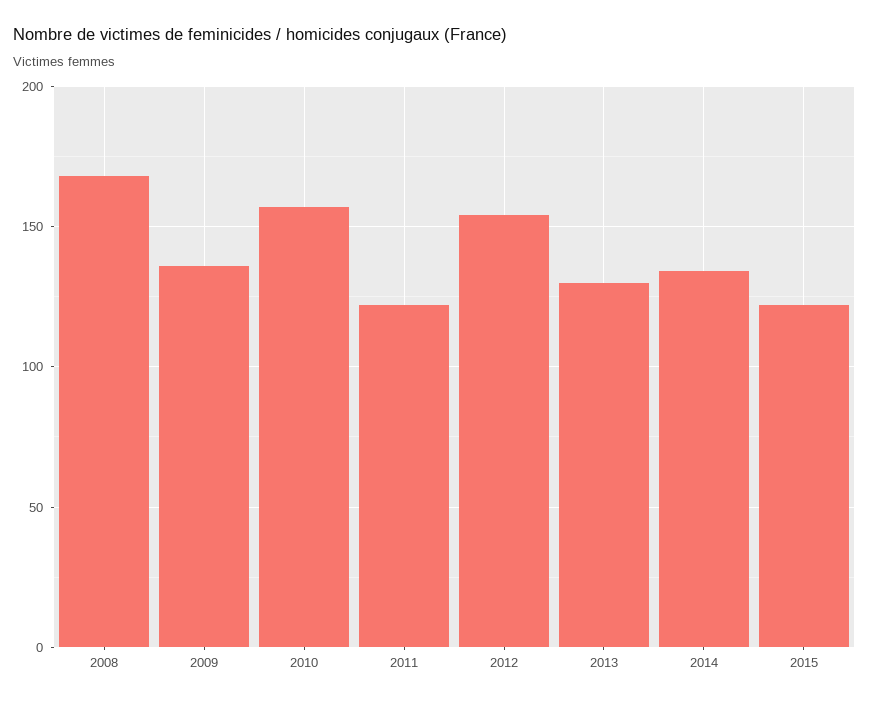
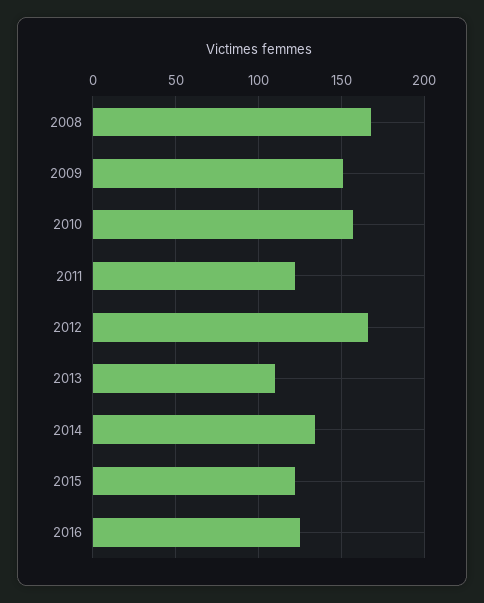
2009: 135 -> 150
2012: 155 -> 165
2013: 130 -> 110
2016: none -> 125

